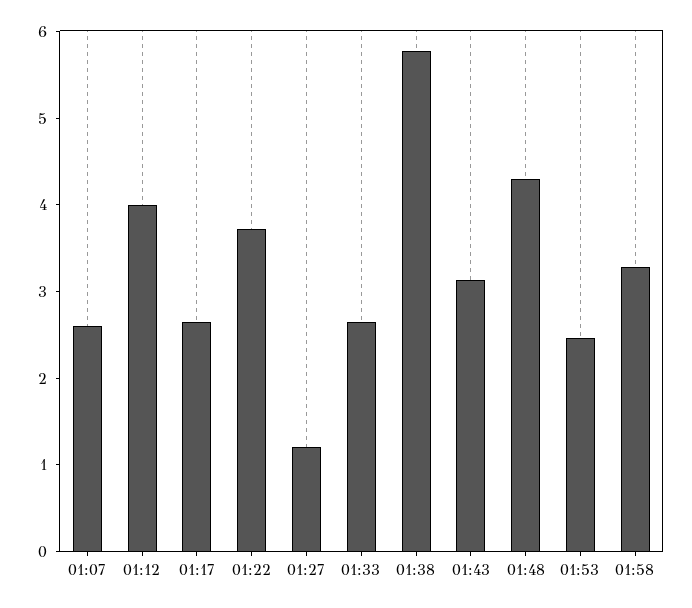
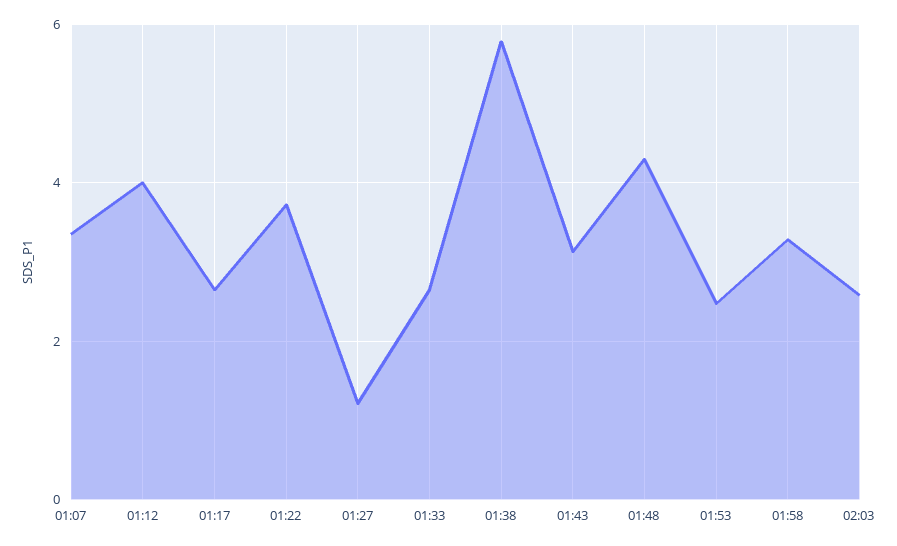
01:07: 2.6 -> 3.4
02:03: none -> 2.6

